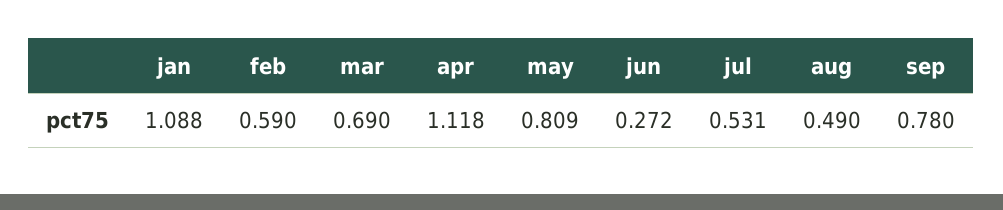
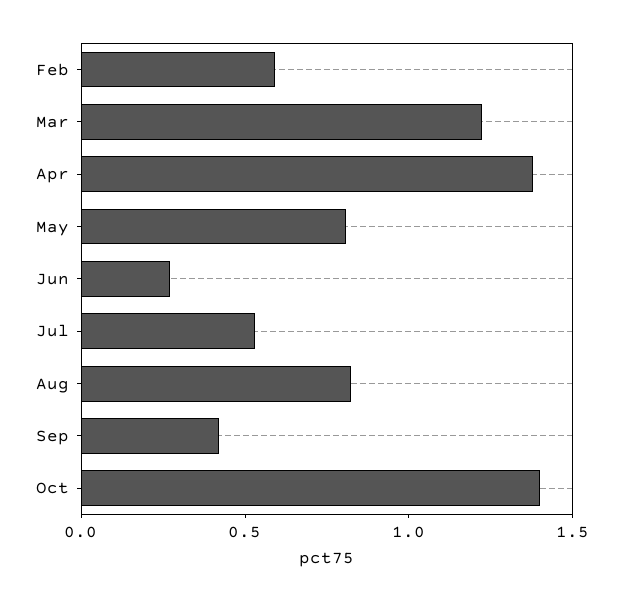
jan: 1.088 -> none
mar: 0.69 -> 1.2
apr: 1.118 -> 1.4
aug: 0.49 -> 0.8
sep: 0.78 -> 0.4
Oct: none -> 1.4

